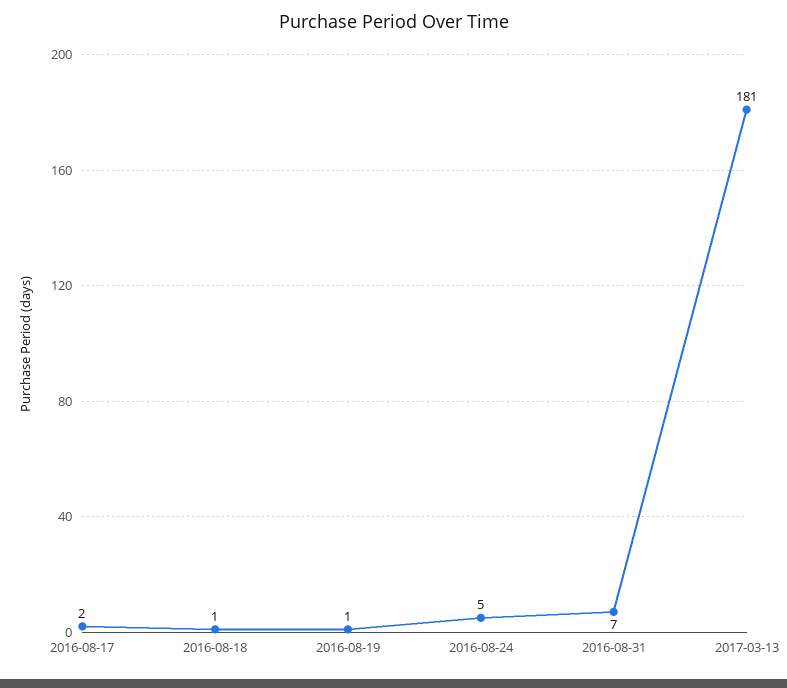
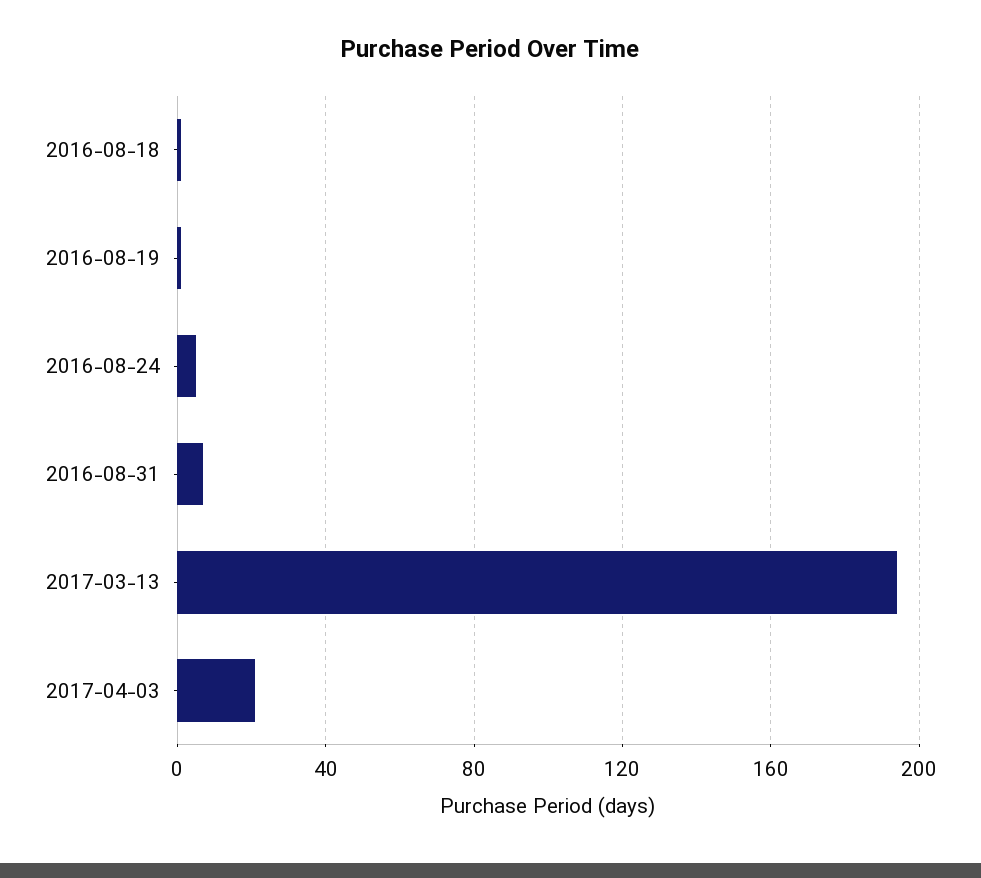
2016-08-17: 2 -> none
2017-03-13: 181 -> 195
2017-04-03: none -> 20

